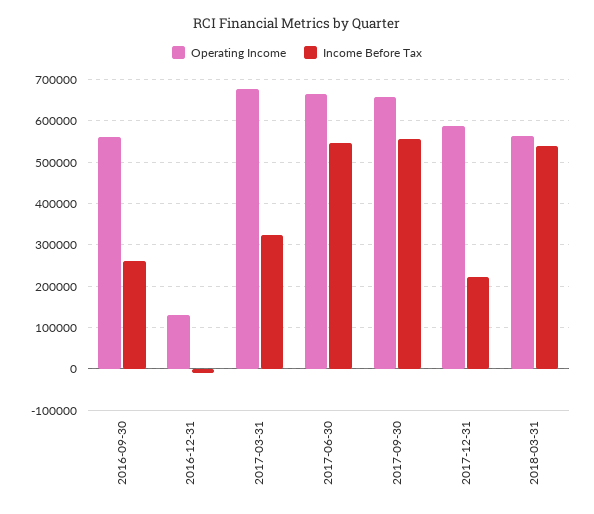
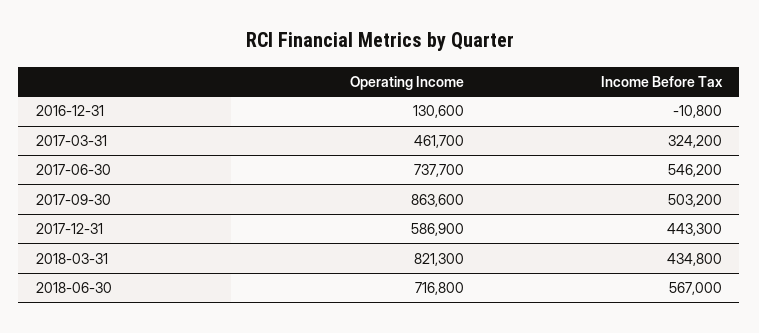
Operating Income, 2016-09-30: 560000 -> none
Income Before Tax, 2016-09-30: 260000 -> none
Operating Income, 2017-03-31: 680000 -> 461700
Operating Income, 2017-06-30: 660000 -> 737700
Operating Income, 2017-09-30: 660000 -> 863600
Income Before Tax, 2017-09-30: 560000 -> 503200
Income Before Tax, 2017-12-31: 220000 -> 443300
Operating Income, 2018-03-31: 560000 -> 821300
Income Before Tax, 2018-03-31: 540000 -> 434800
Operating Income, 2018-06-30: none -> 716800
Income Before Tax, 2018-06-30: none -> 567000

